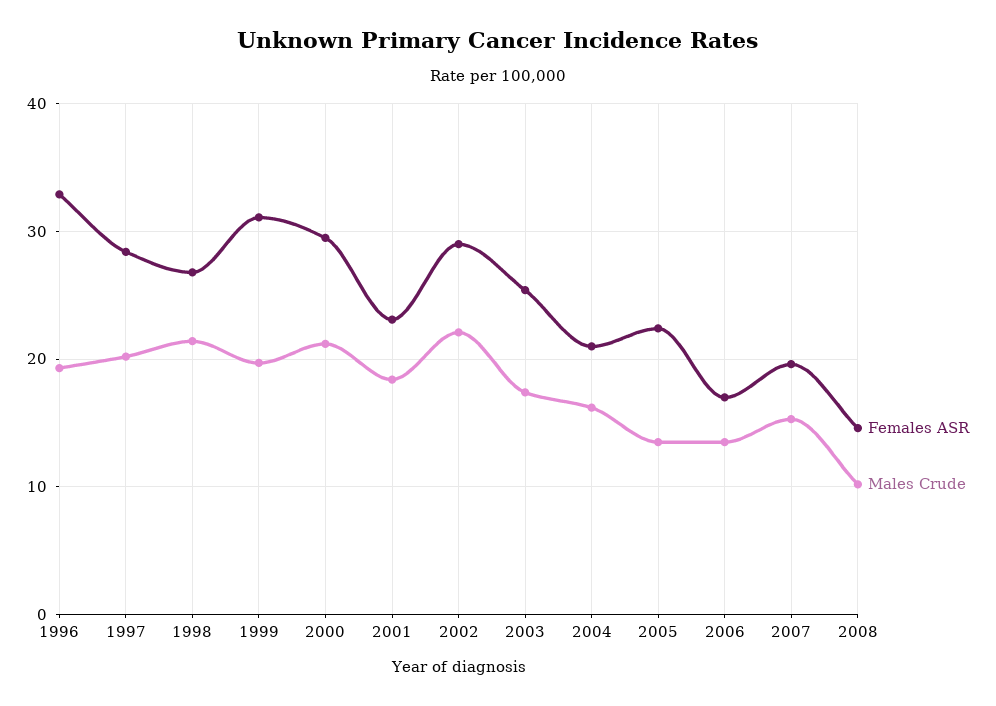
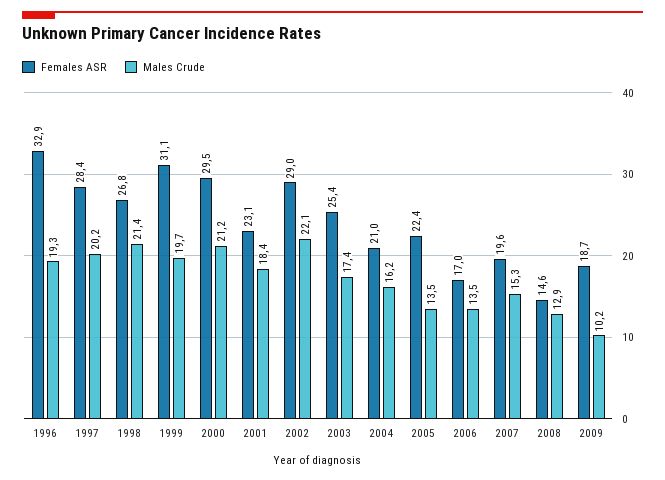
Males Crude, 2008: 10 -> 12.9
Females ASR, 2009: none -> 18.7
Males Crude, 2009: none -> 10.2

